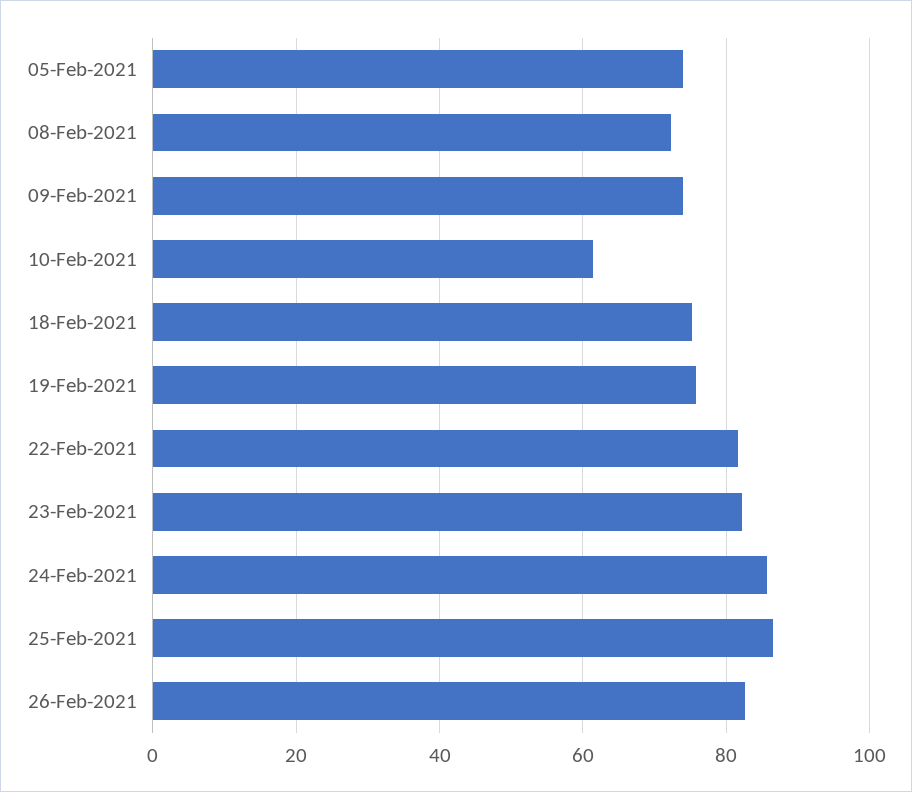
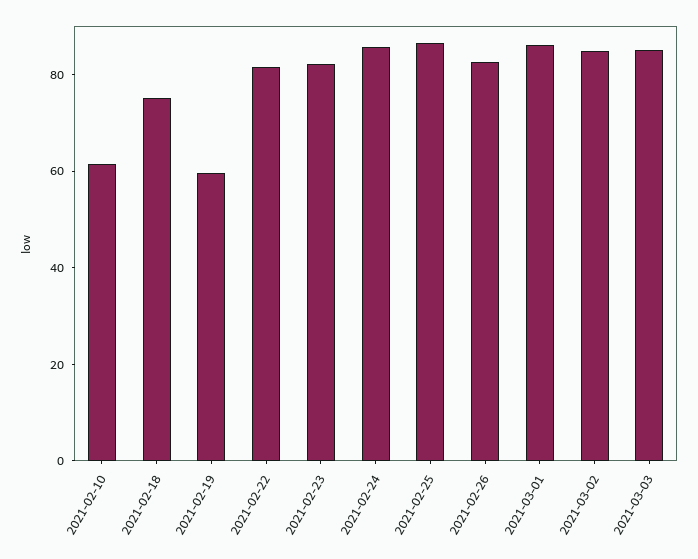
05-Feb-2021: 74 -> none
08-Feb-2021: 72 -> none
09-Feb-2021: 74 -> none
19-Feb-2021: 76 -> 60
2021-03-01: none -> 85
2021-03-02: none -> 85
2021-03-03: none -> 85

